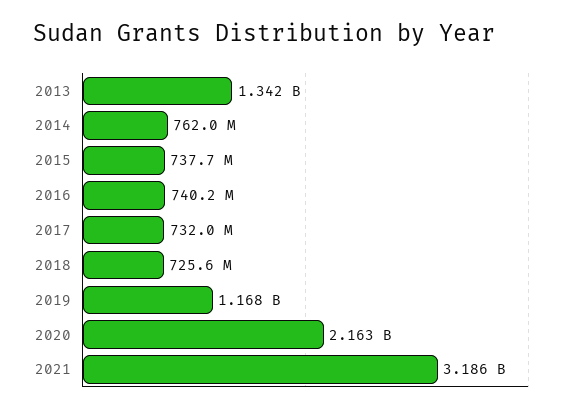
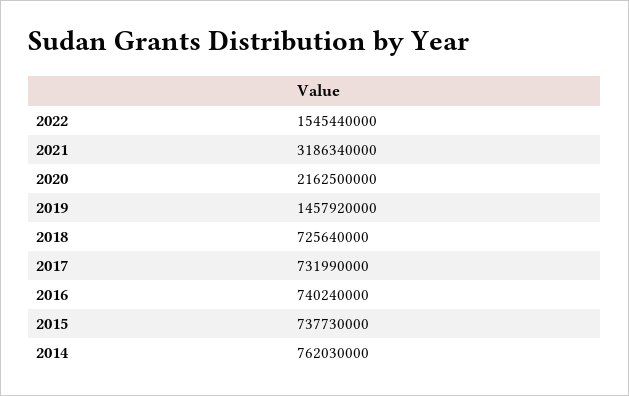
2013: 1342000000 -> none
2019: 1168000000 -> 1457920000
2022: none -> 1545440000

